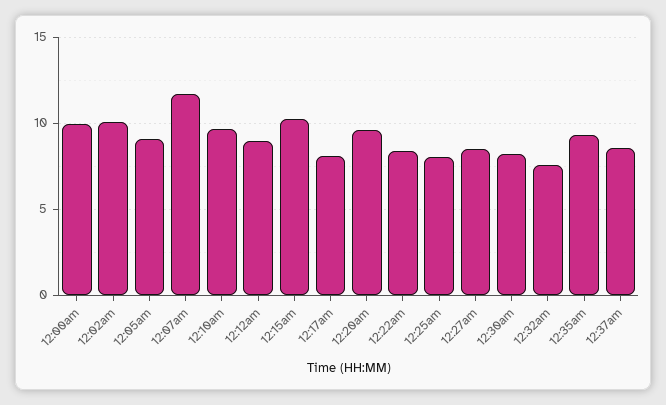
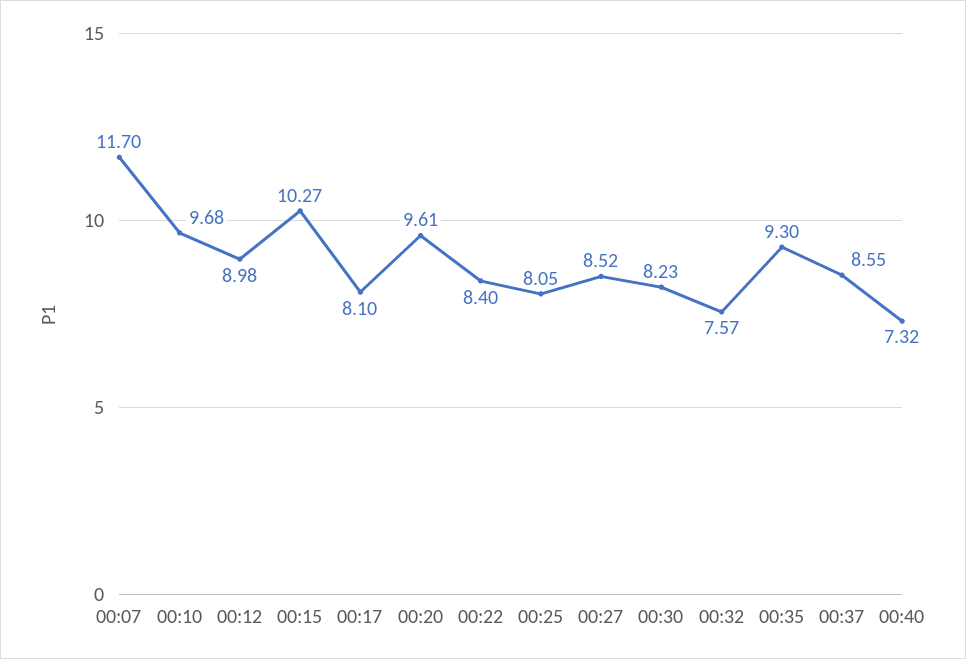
12:00am: 10 -> none
12:02am: 10 -> none
12:05am: 9 -> none
00:40: none -> 7.32

